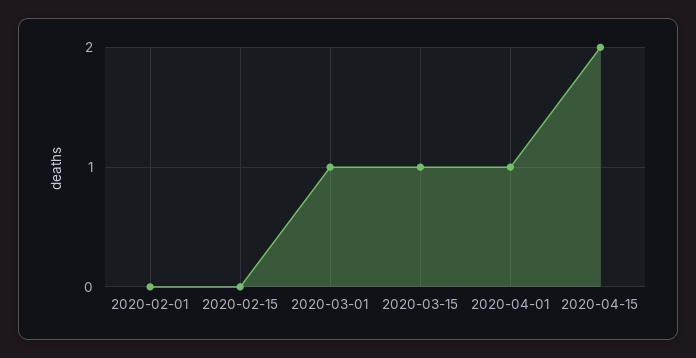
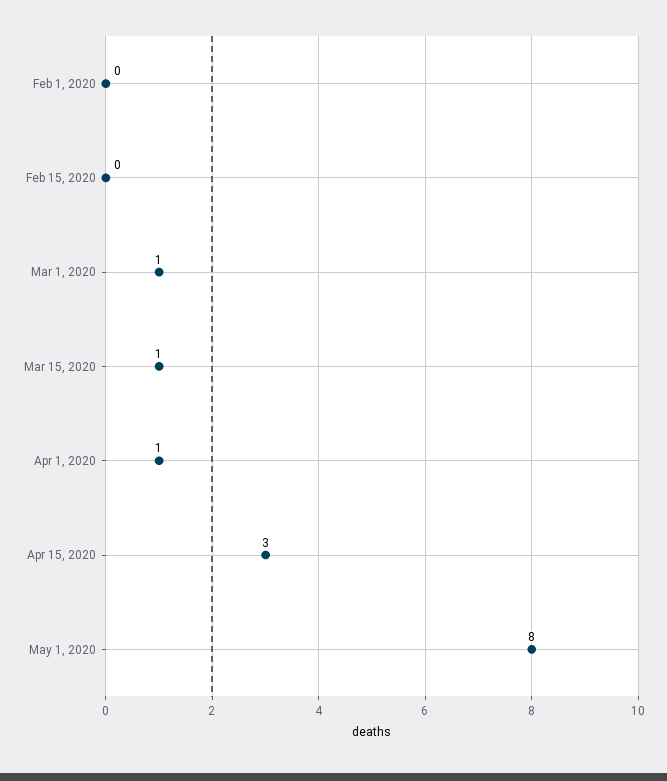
2020-04-15: 2 -> 3
May 1, 2020: none -> 8

